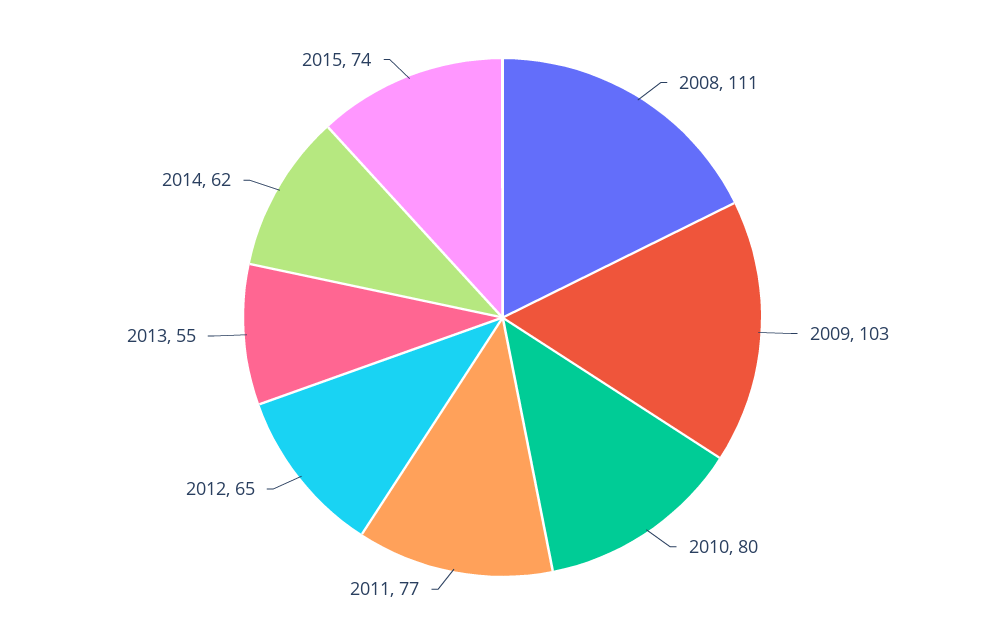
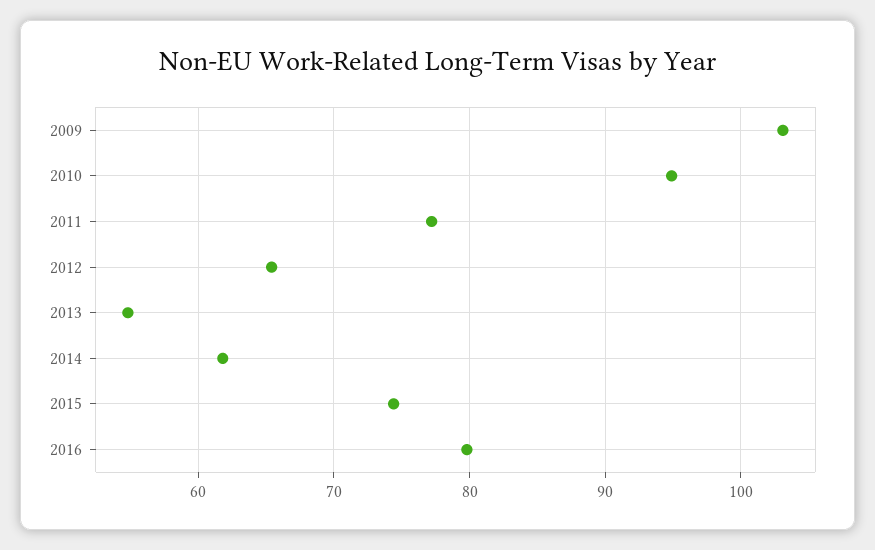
2008: 111 -> none
2010: 80 -> 95
2016: none -> 80

